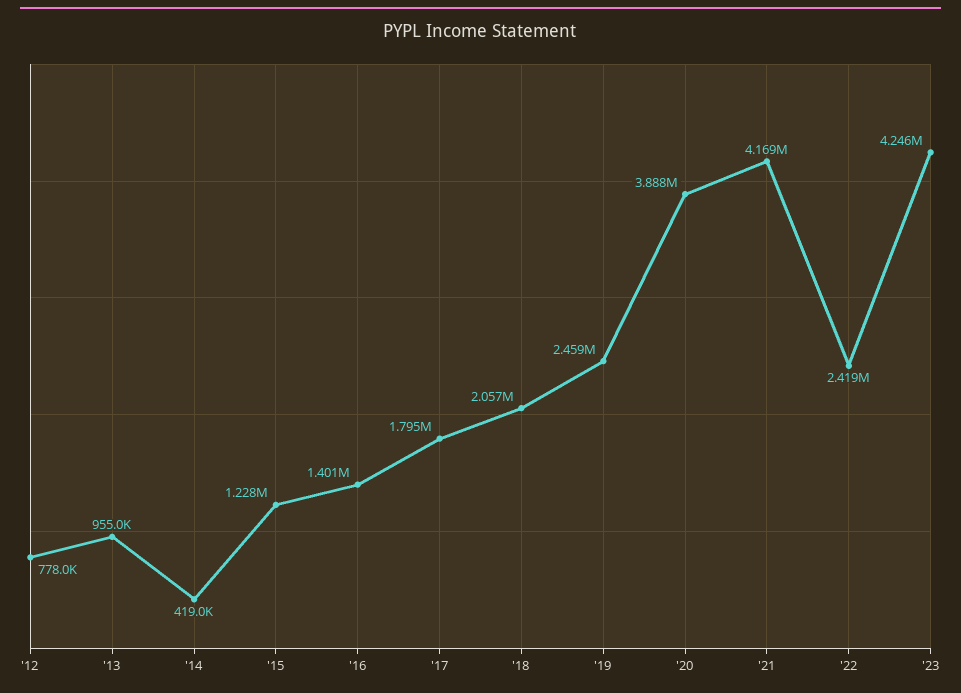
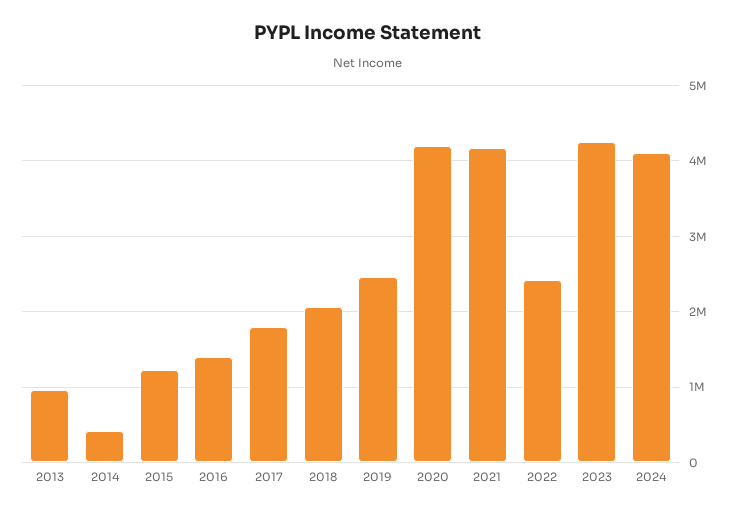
'12: 778000 -> none
'20: 3888000 -> 4200000
2024: none -> 4100000

